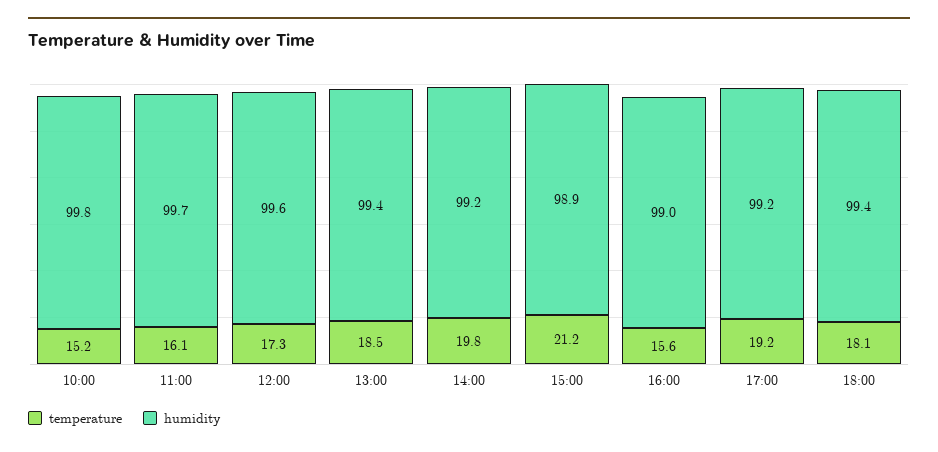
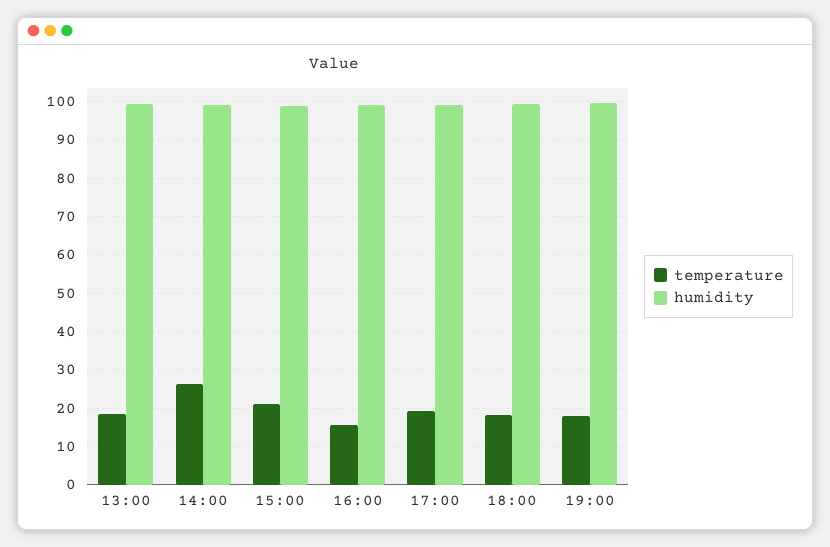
temperature, 10:00: 15.2 -> none
humidity, 10:00: 99.8 -> none
temperature, 11:00: 16.1 -> none
humidity, 11:00: 99.7 -> none
temperature, 12:00: 17.3 -> none
humidity, 12:00: 99.6 -> none
temperature, 14:00: 19.8 -> 26
temperature, 19:00: none -> 18
humidity, 19:00: none -> 100

